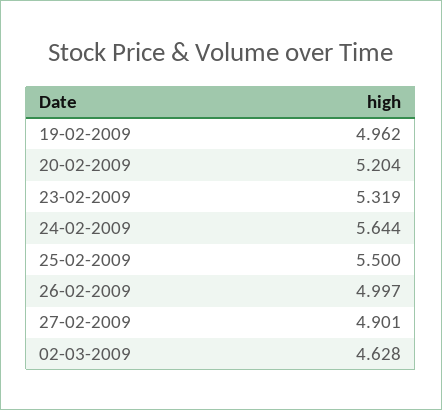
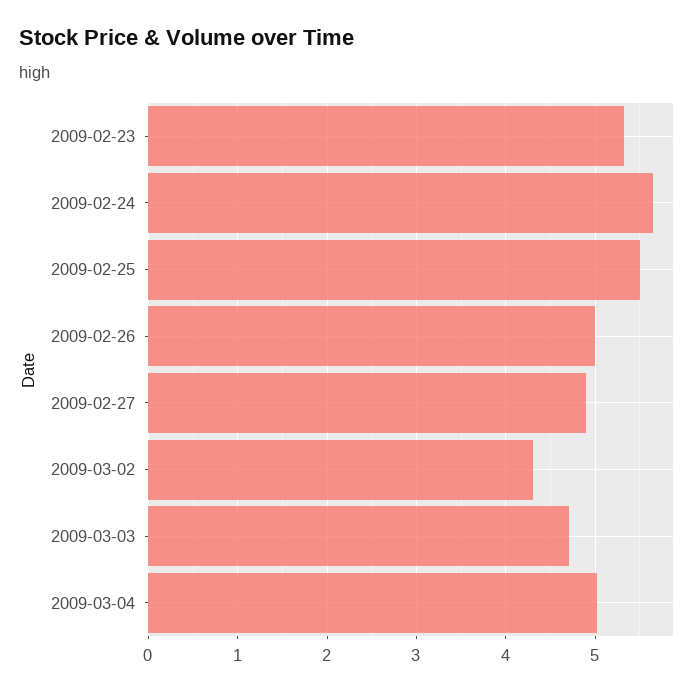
19-02-2009: 4.962 -> none
20-02-2009: 5.204 -> none
02-03-2009: 4.628 -> 4.3
2009-03-03: none -> 4.7
2009-03-04: none -> 5

